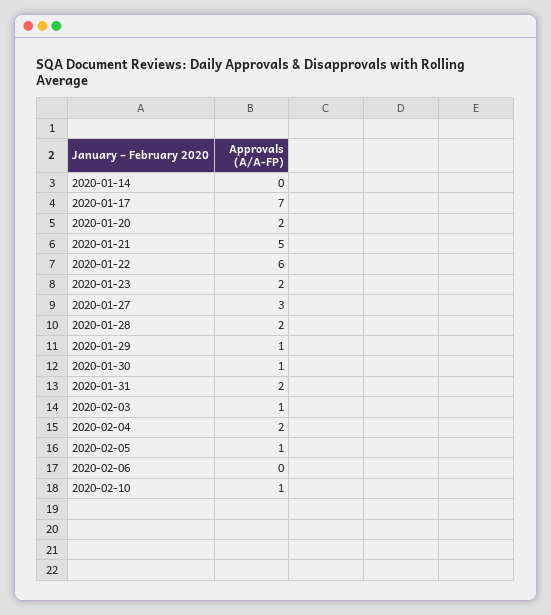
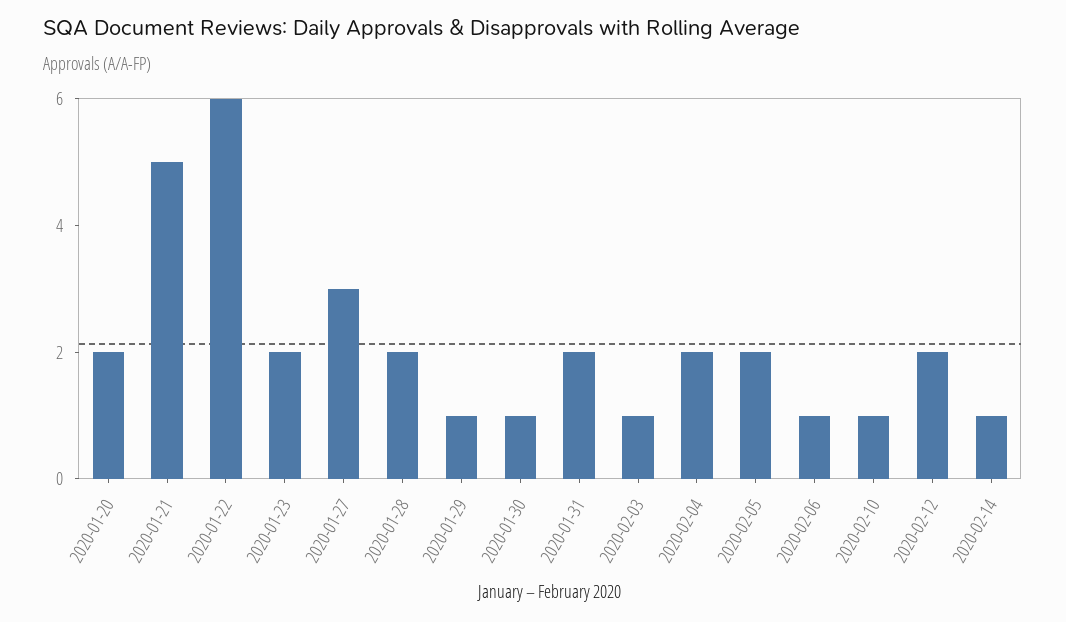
2020-01-14: 0 -> none
2020-01-17: 7 -> none
2020-02-05: 1 -> 2
2020-02-06: 0 -> 1
2020-02-12: none -> 2
2020-02-14: none -> 1

